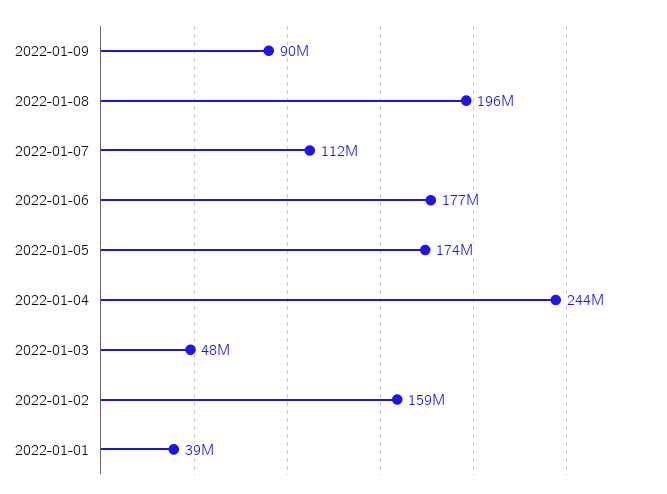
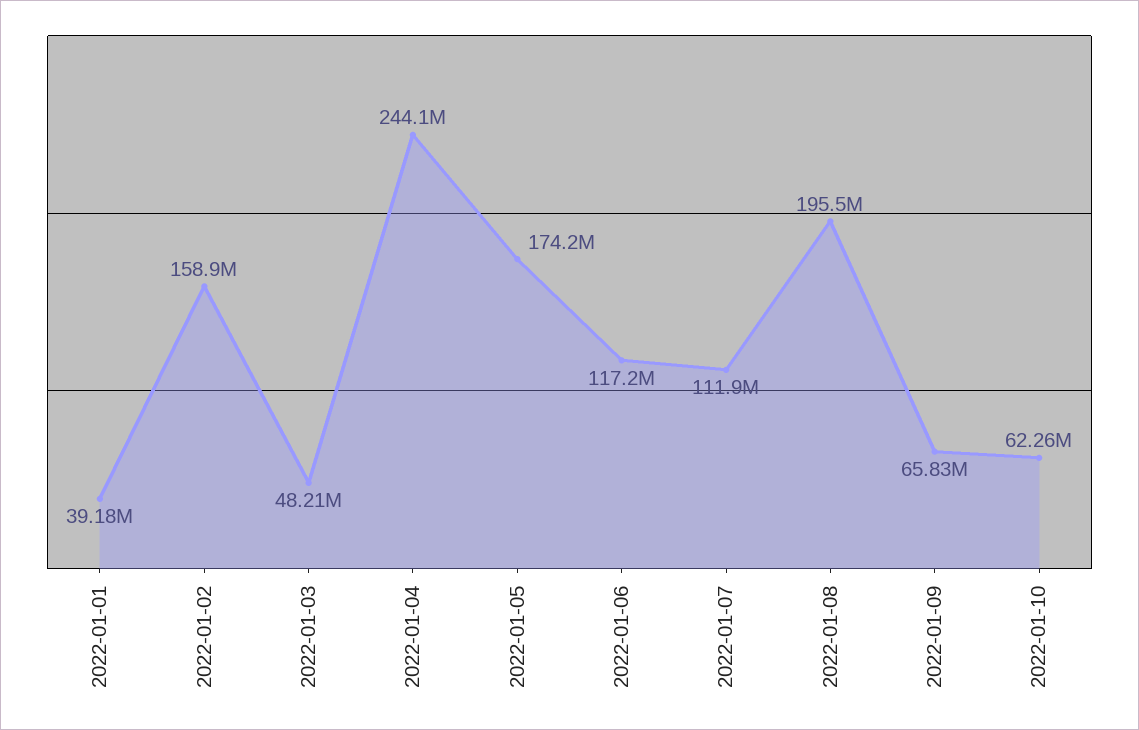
2022-01-09: 90000000 -> 65830000
2022-01-06: 177000000 -> 117200000
2022-01-10: none -> 62260000

